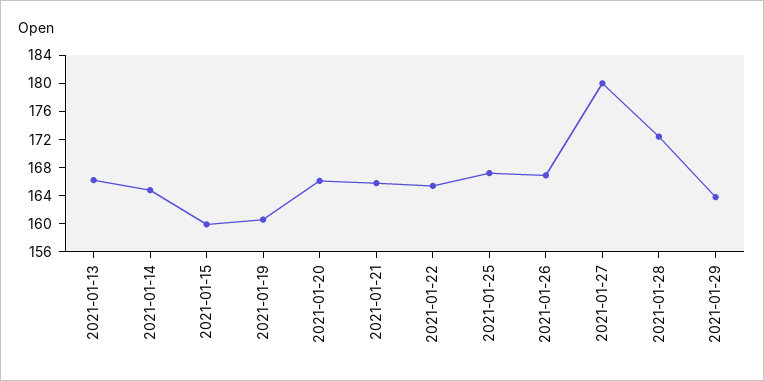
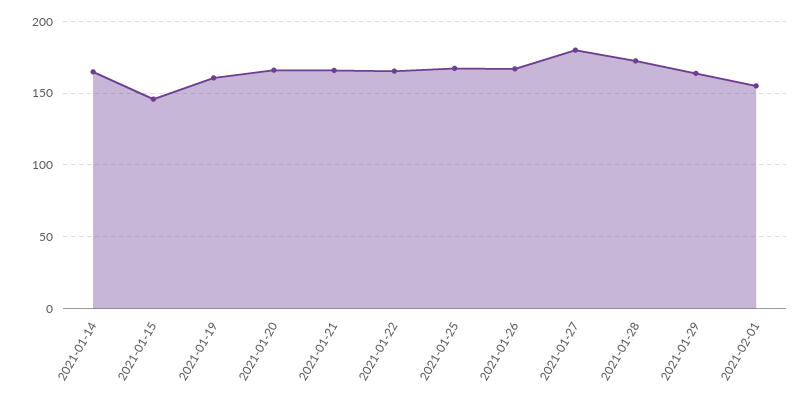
2021-01-13: 166 -> none
2021-01-15: 160 -> 145
2021-02-01: none -> 155

